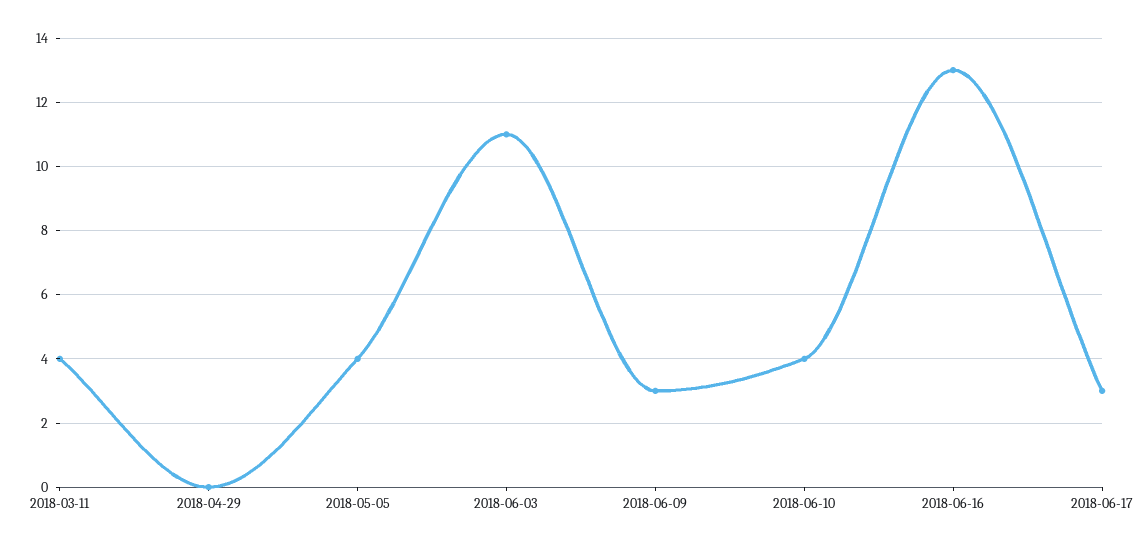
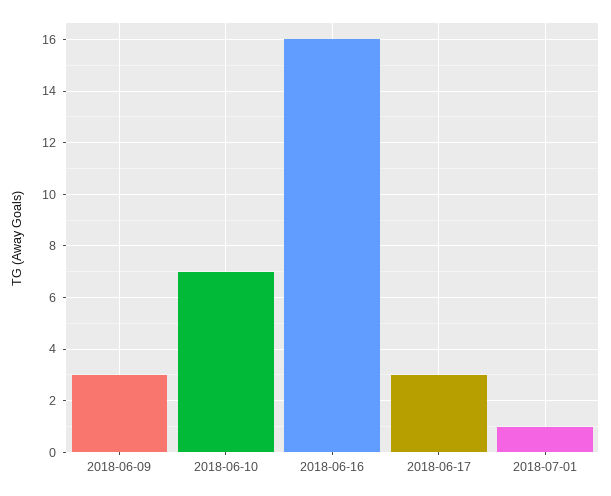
2018-03-11: 4 -> none
2018-04-29: 0 -> none
2018-05-05: 4 -> none
2018-06-03: 11 -> none
2018-06-10: 4 -> 7
2018-06-16: 13 -> 16
2018-07-01: none -> 1

